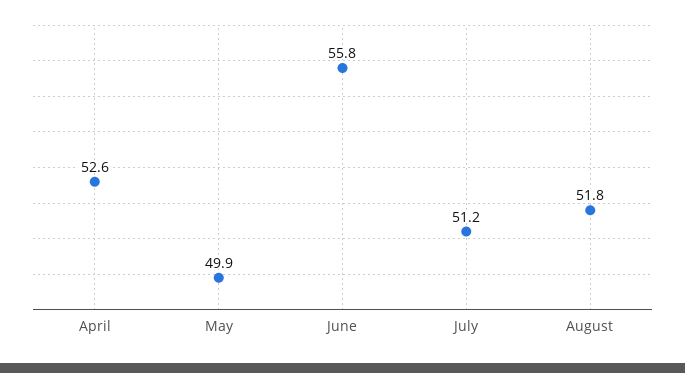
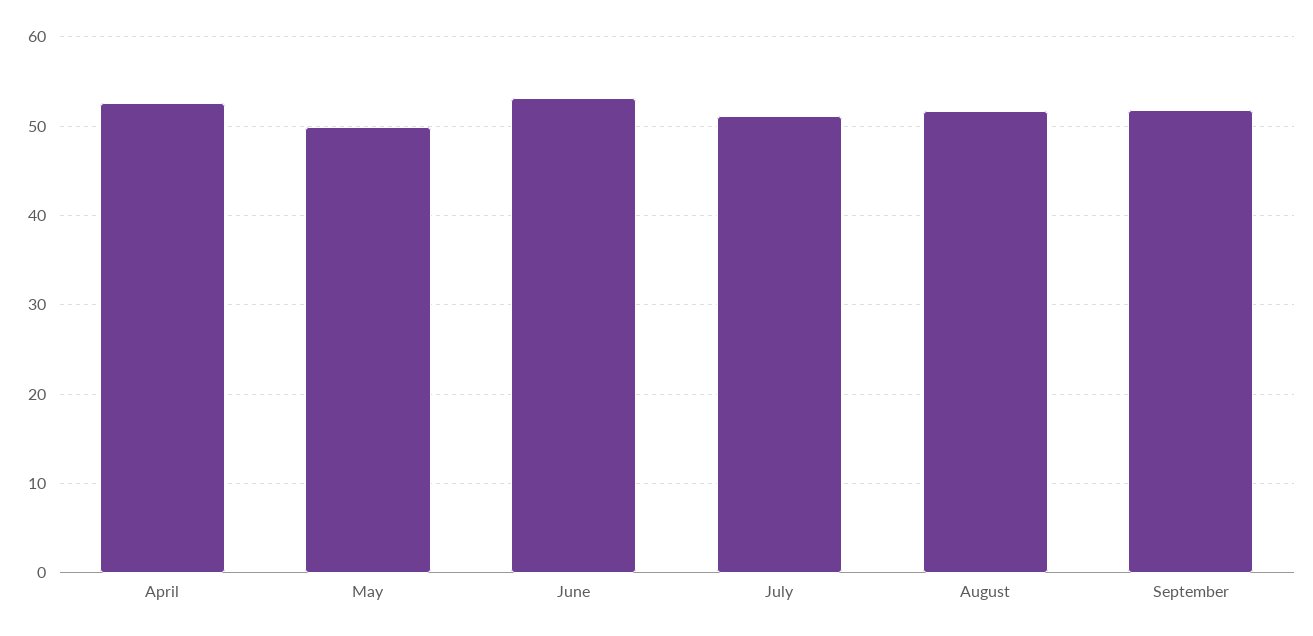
June: 55.8 -> 53
September: none -> 52

